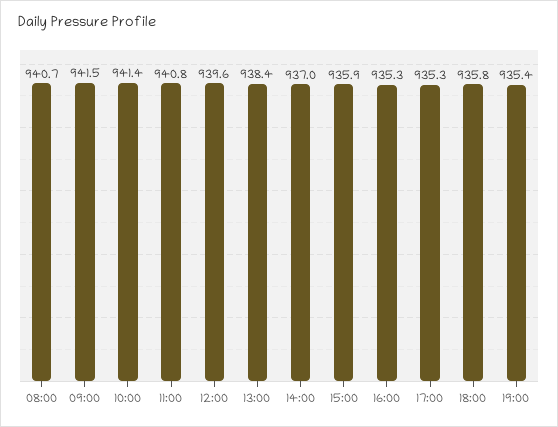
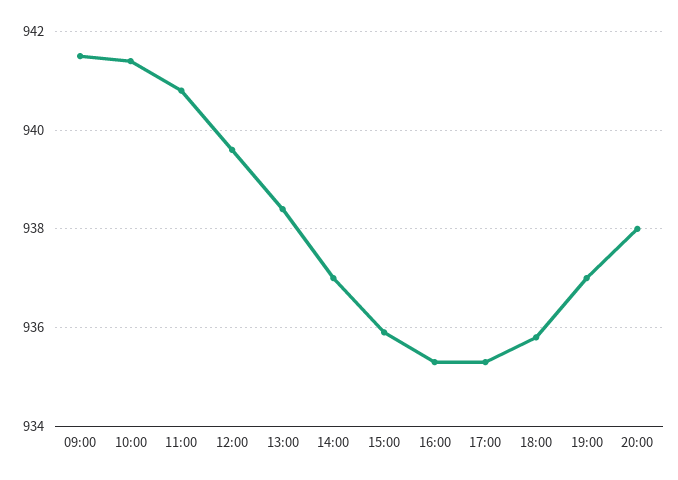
08:00: 940.7 -> none
19:00: 935.4 -> 937
20:00: none -> 938

